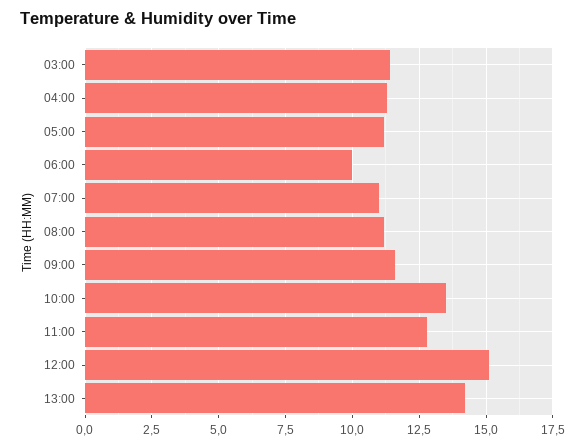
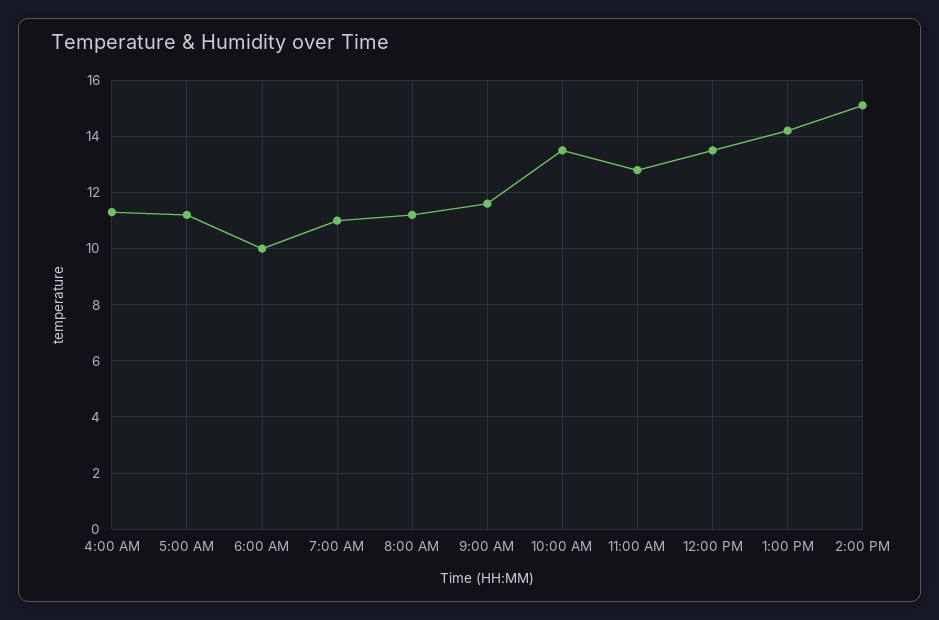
03:00: 11.5 -> none
12:00: 15 -> 13.5
2:00 PM: none -> 15

